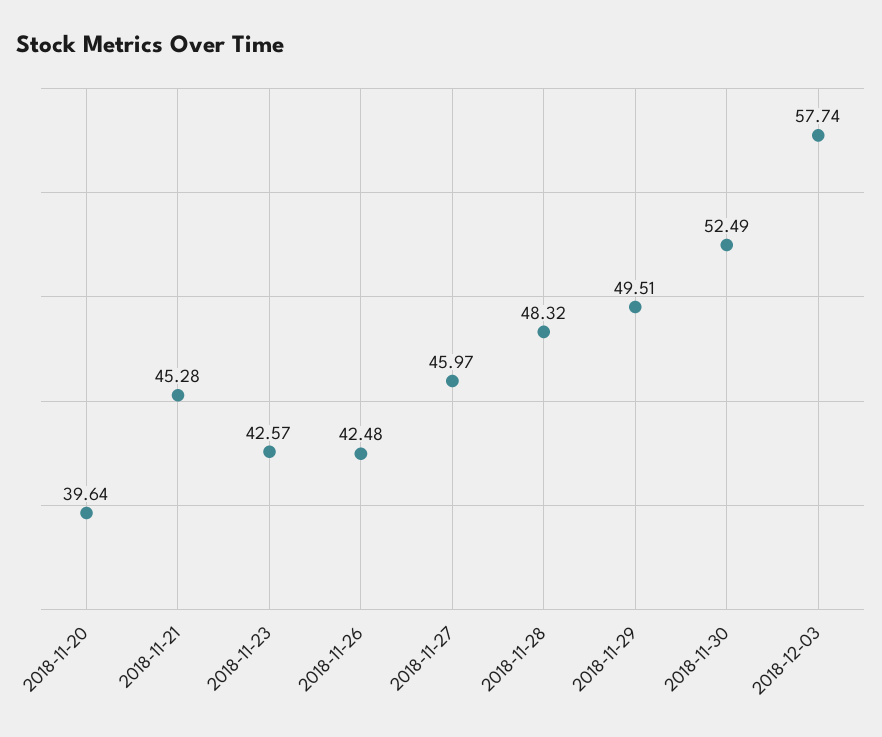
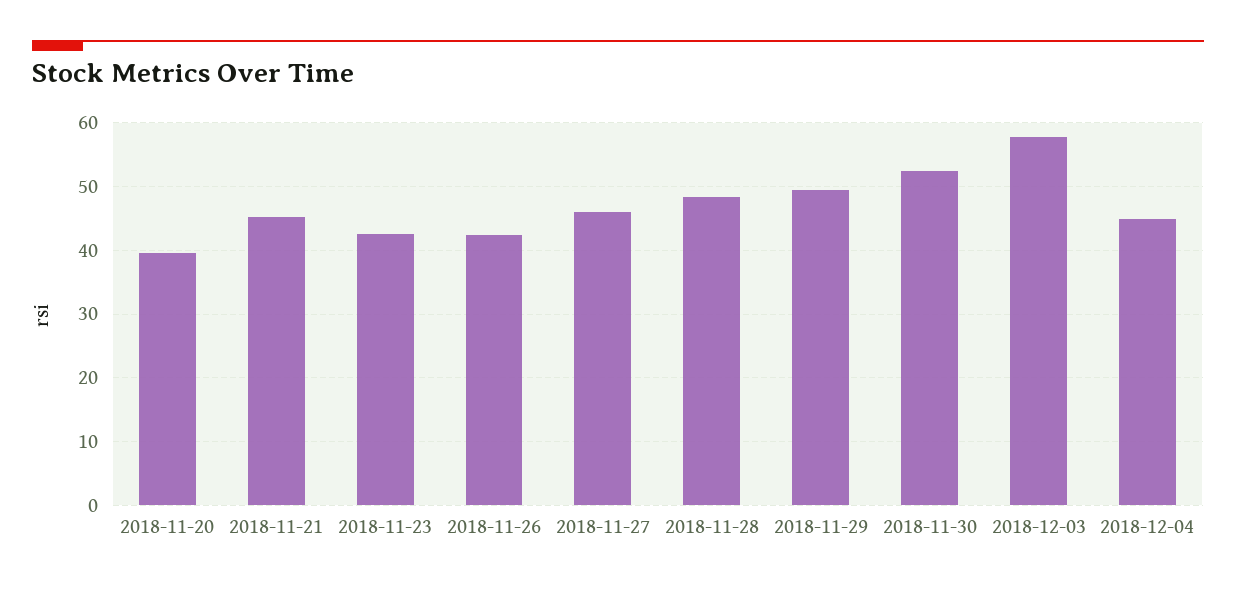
2018-12-04: none -> 45

